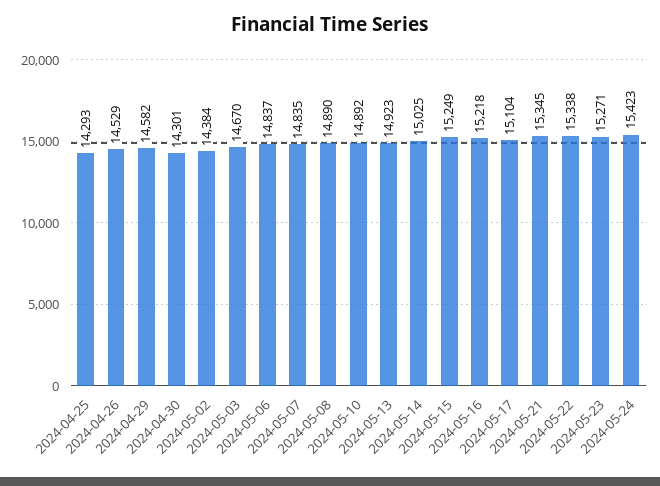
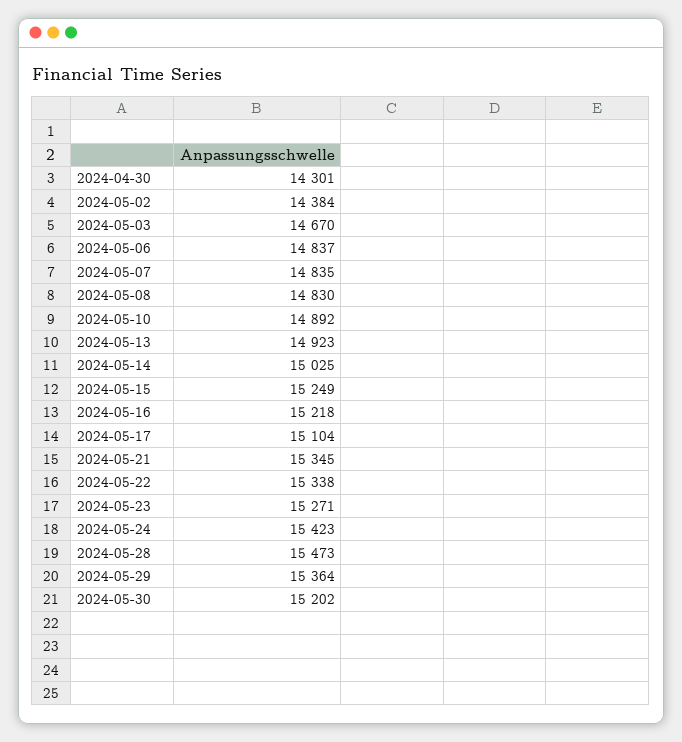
2024-04-25: 14293 -> none
2024-04-26: 14529 -> none
2024-04-29: 14582 -> none
2024-05-08: 14890 -> 14830
2024-05-28: none -> 15473
2024-05-29: none -> 15364
2024-05-30: none -> 15202

